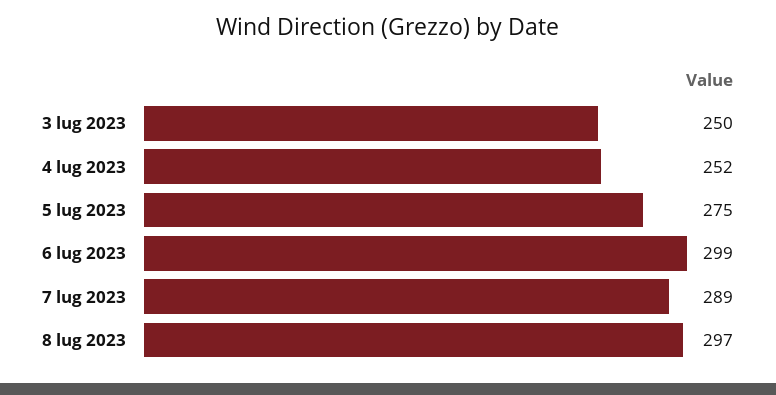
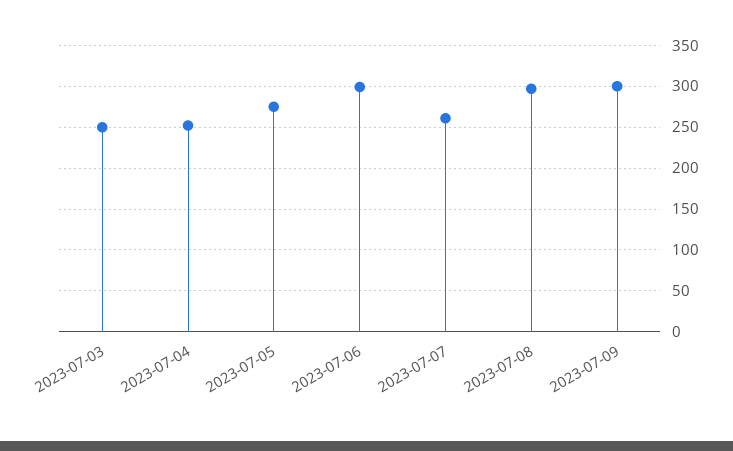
7 lug 2023: 289 -> 260
2023-07-09: none -> 300

